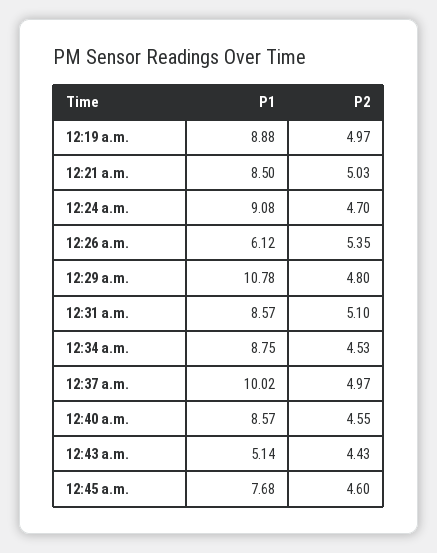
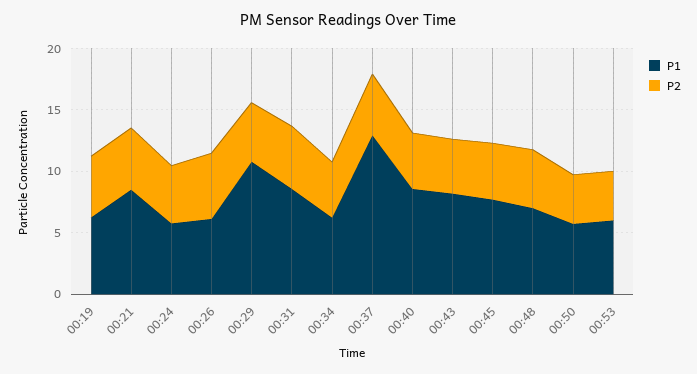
P1, 12:19 a.m.: 8.88 -> 6
P1, 12:24 a.m.: 9.08 -> 6
P1, 12:34 a.m.: 8.75 -> 6
P1, 12:37 a.m.: 10.02 -> 13
P1, 12:43 a.m.: 5.14 -> 8
P1, 00:48: none -> 7
P2, 00:48: none -> 5
P1, 00:50: none -> 6
P2, 00:50: none -> 4
P1, 00:53: none -> 6
P2, 00:53: none -> 4

